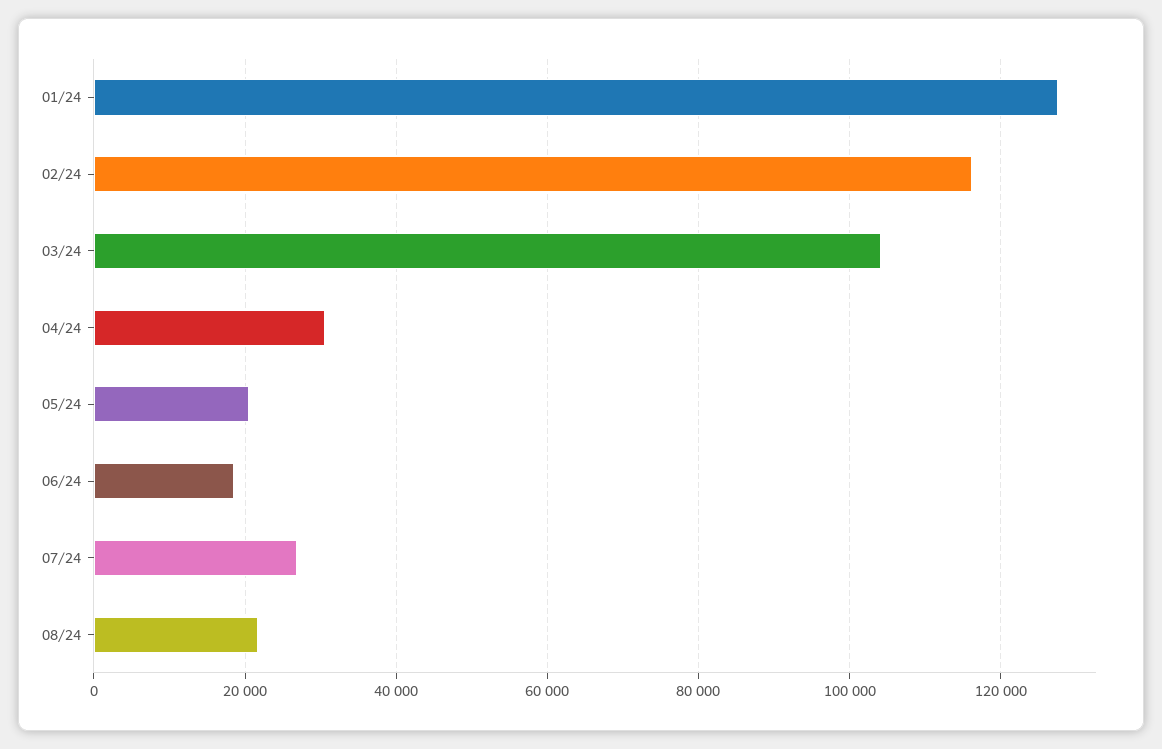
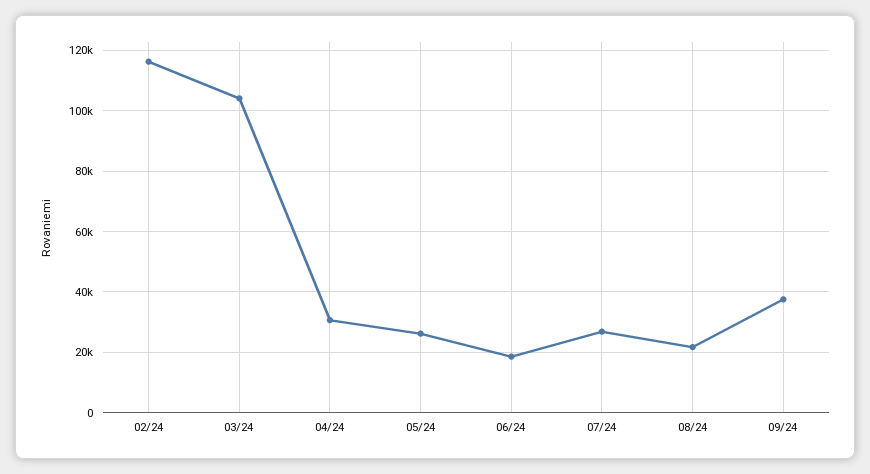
01/24: 128000 -> none
05/24: 20000 -> 26000
09/24: none -> 38000

